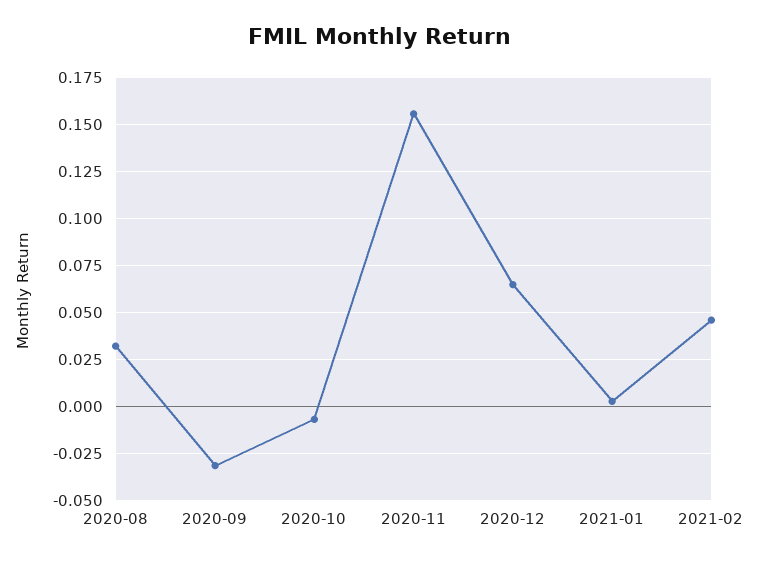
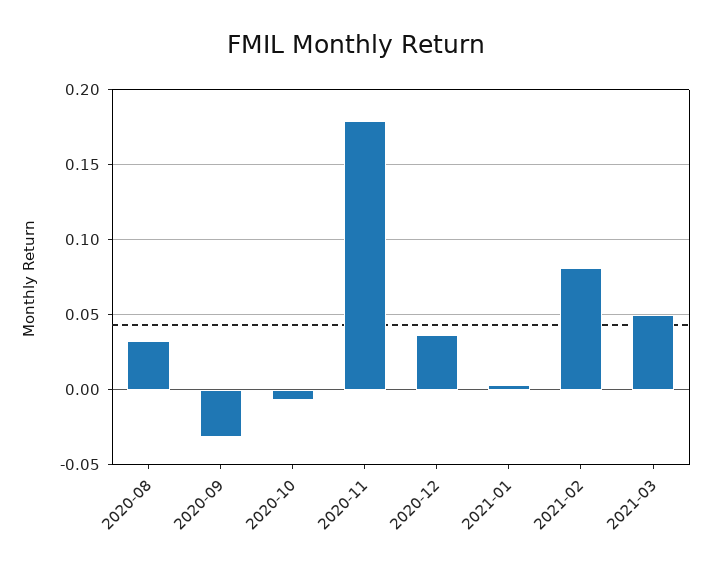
2020-11: 0.155 -> 0.18
2020-12: 0.065 -> 0.035
2021-02: 0.045 -> 0.08
2021-03: none -> 0.05

